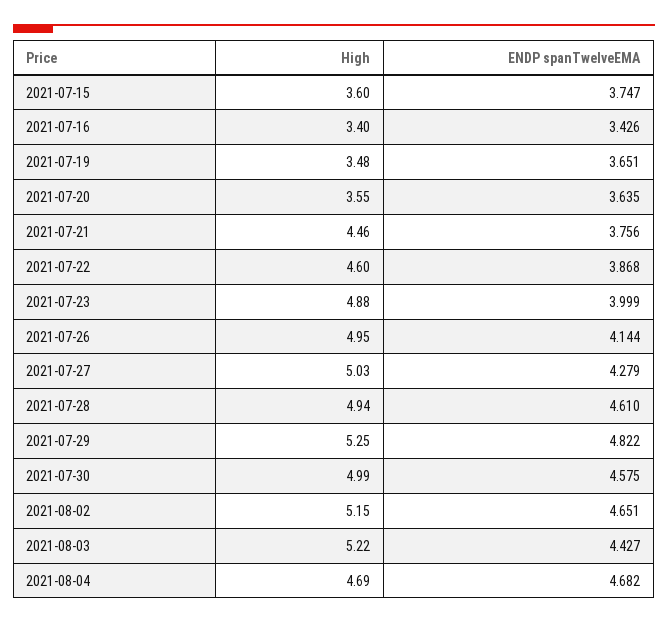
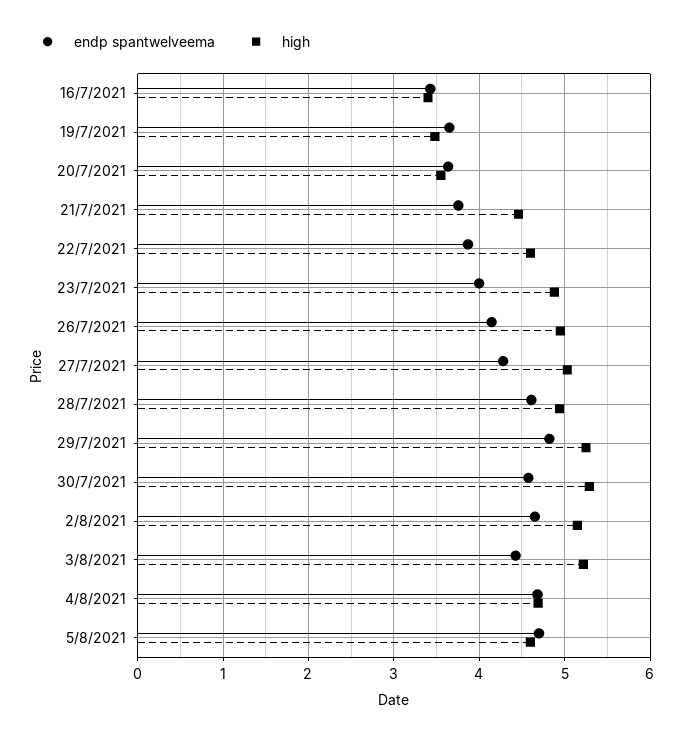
High, 2021-07-15: 3.6 -> none
ENDP spanTwelveEMA, 2021-07-15: 3.747 -> none
High, 2021-07-30: 4.99 -> 5.3
ENDP spanTwelveEMA, 5/8/2021: none -> 4.7
High, 5/8/2021: none -> 4.6

